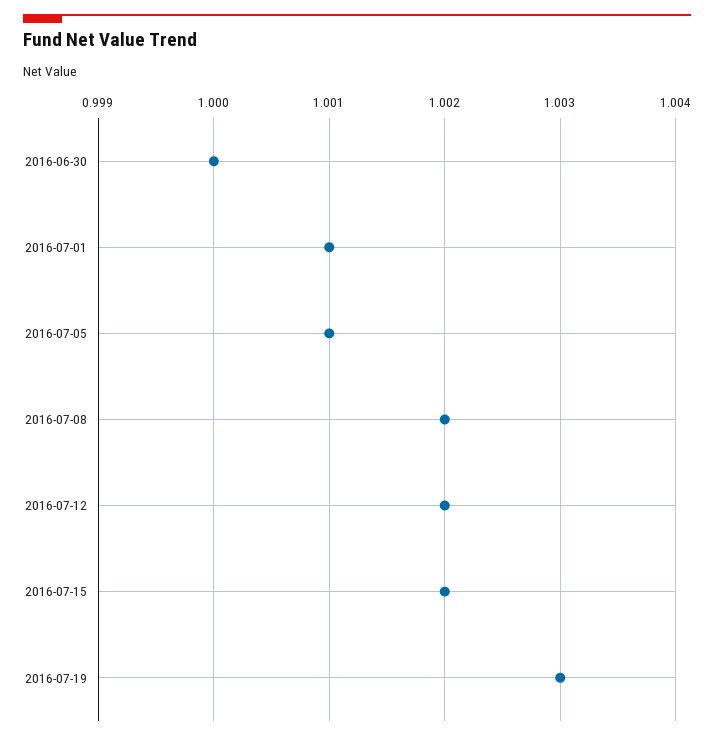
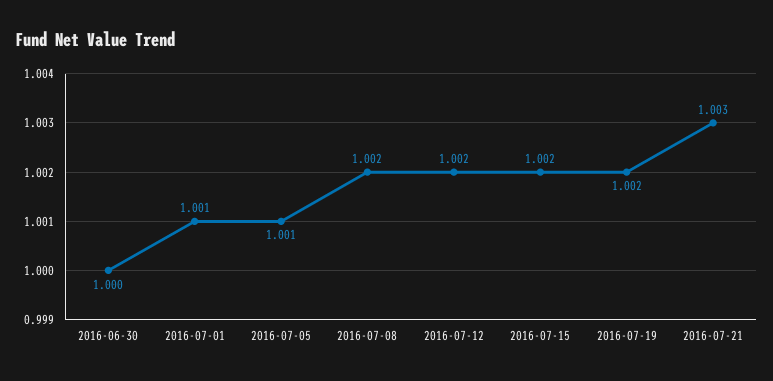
2016-07-19: 1.003 -> 1.002
2016-07-21: none -> 1.003

